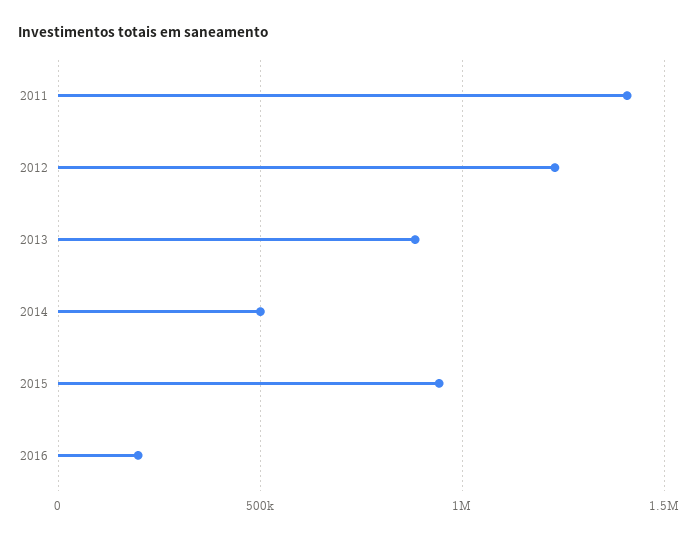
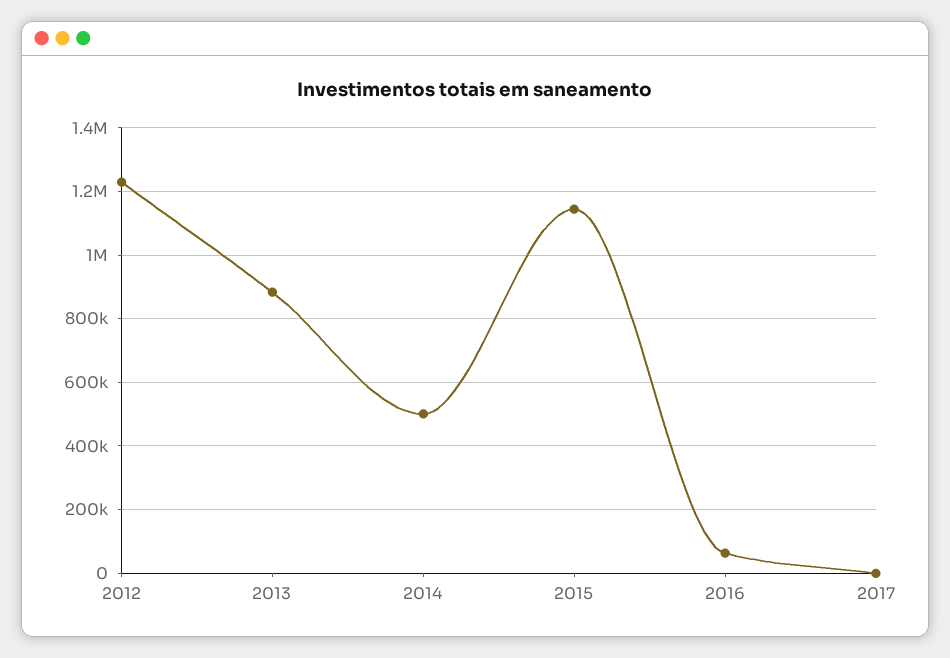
2011: 1400000 -> none
2015: 950000 -> 1140000
2016: 200000 -> 60000
2017: none -> 0

